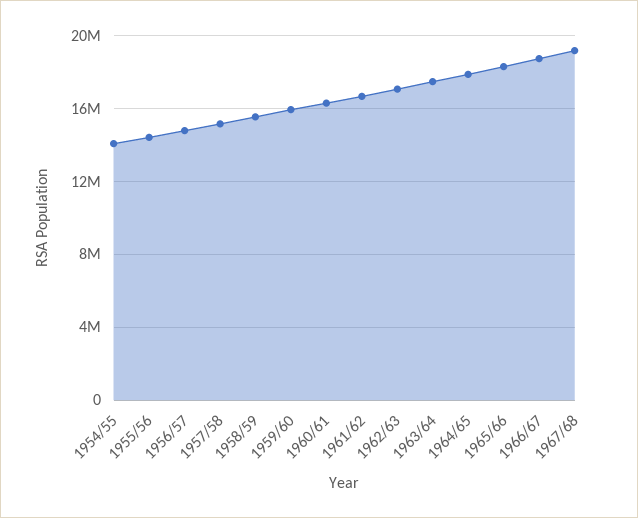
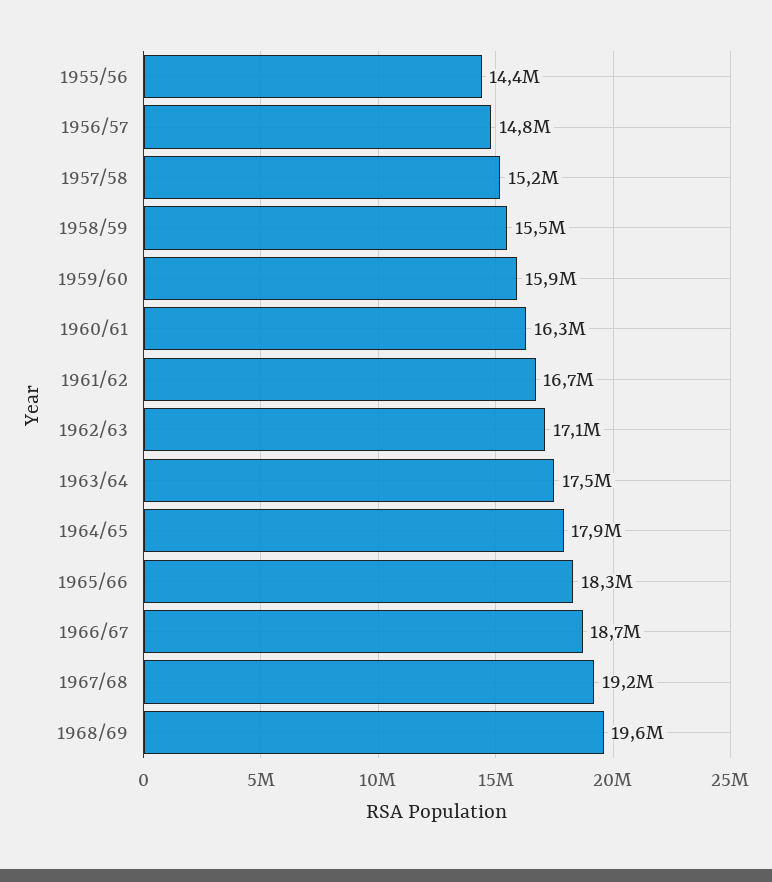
1954/55: 14000000 -> none
1968/69: none -> 19600000

